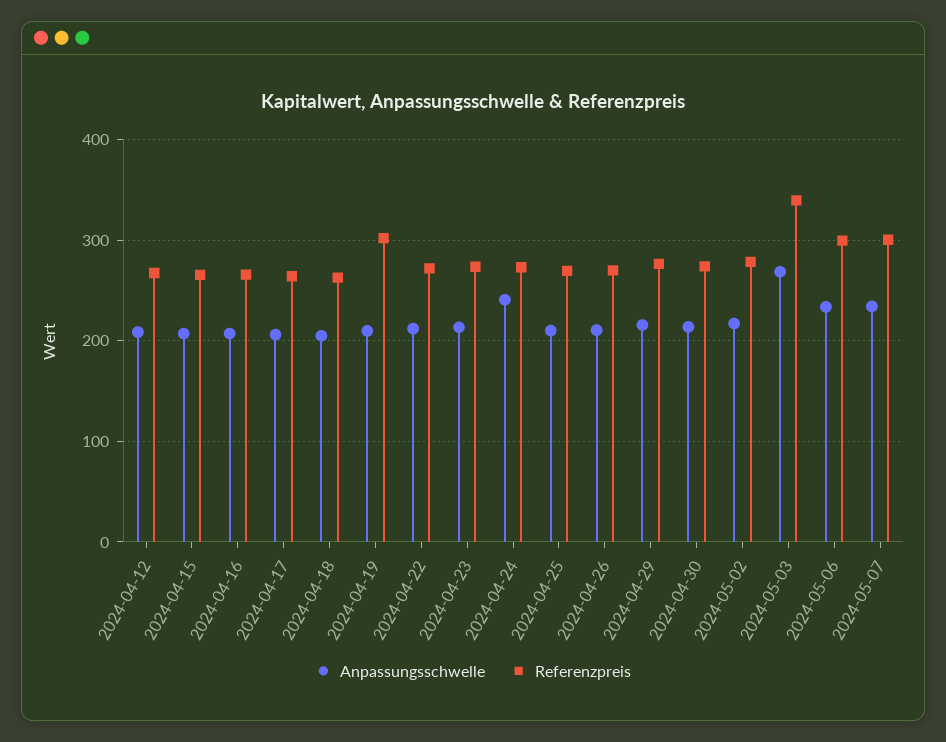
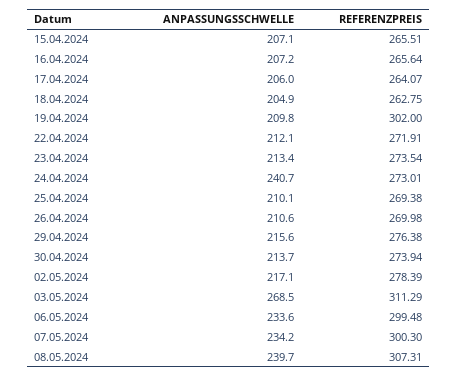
Anpassungsschwelle, 2024-04-12: 210 -> none
Referenzpreis, 2024-04-12: 270 -> none
Referenzpreis, 2024-05-03: 340 -> 311.29
Anpassungsschwelle, 08.05.2024: none -> 239.7
Referenzpreis, 08.05.2024: none -> 307.31

